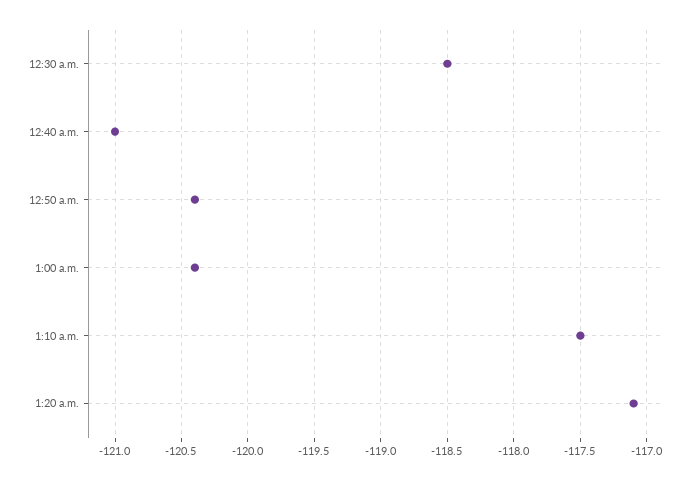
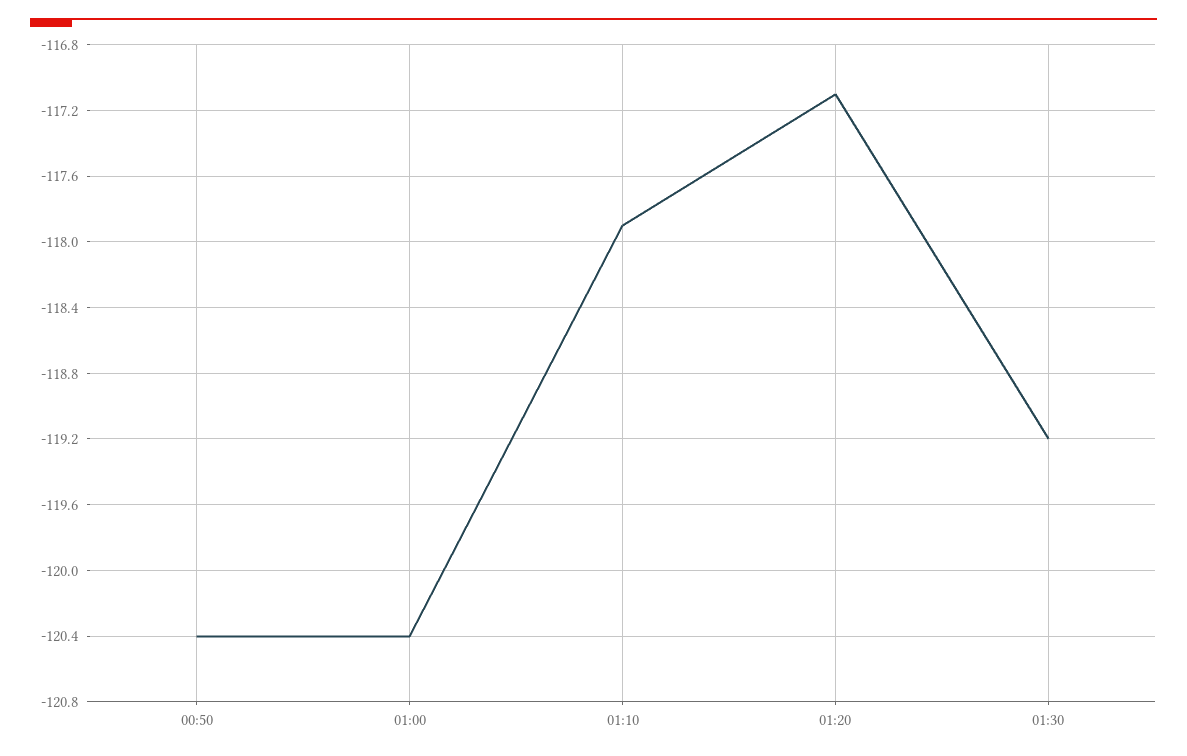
12:30 a.m.: -118.5 -> none
12:40 a.m.: -121 -> none
1:10 a.m.: -117.5 -> -117.9
01:30: none -> -119.2

